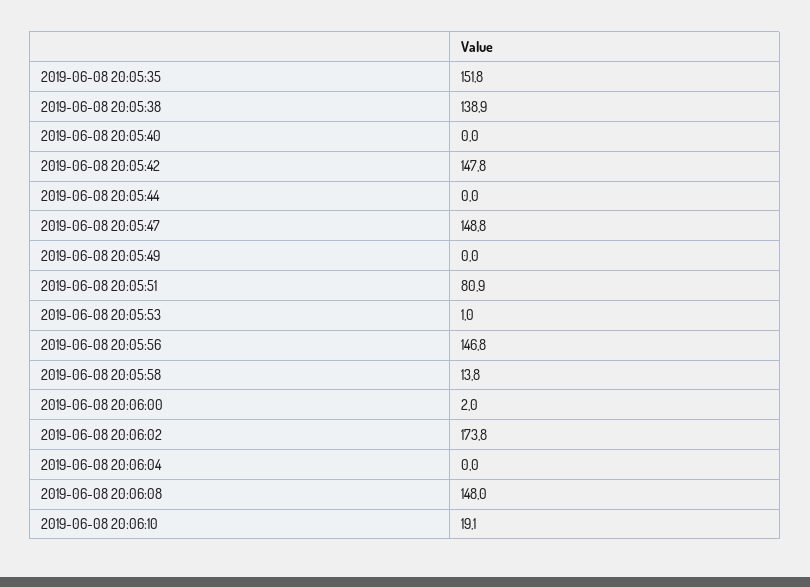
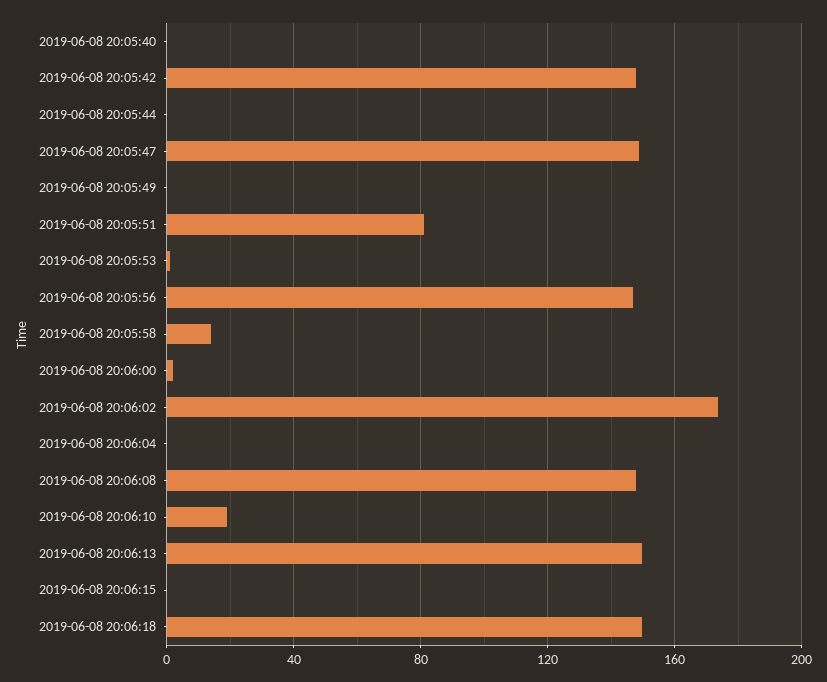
2019-06-08 20:05:35: 151.8 -> none
2019-06-08 20:05:38: 138.9 -> none
2019-06-08 20:06:13: none -> 150
2019-06-08 20:06:15: none -> 0
2019-06-08 20:06:18: none -> 150

